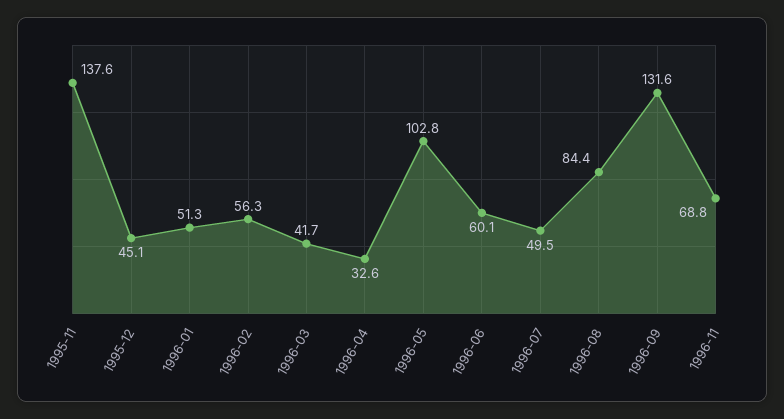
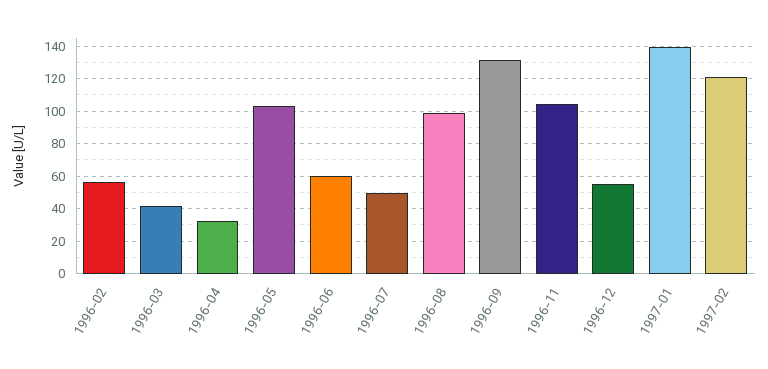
1995-11: 137.6 -> none
1995-12: 45.1 -> none
1996-01: 51.3 -> none
1996-08: 84.4 -> 100
1996-11: 68.8 -> 105
1996-12: none -> 55
1997-01: none -> 140
1997-02: none -> 120

